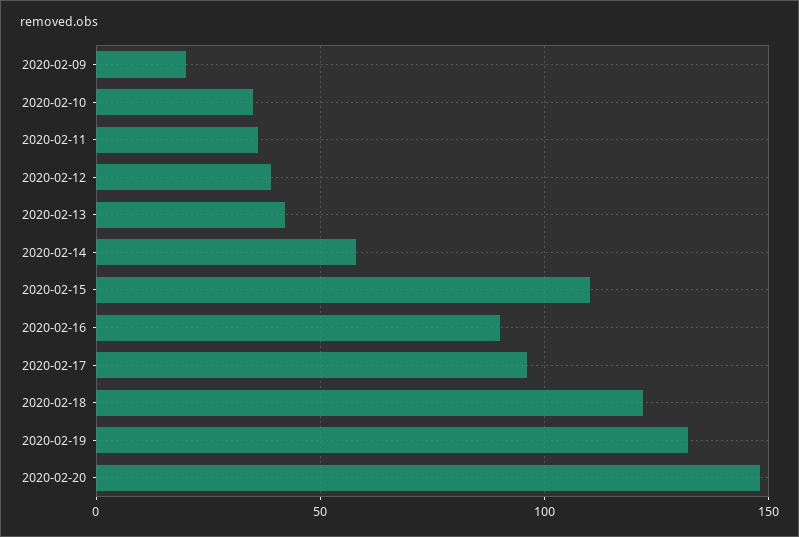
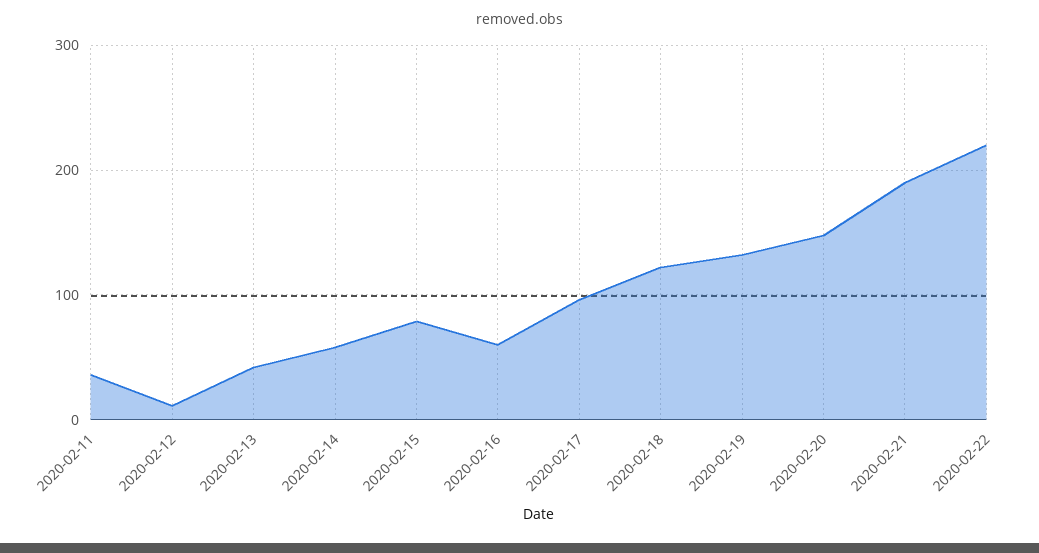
2020-02-09: 20 -> none
2020-02-10: 35 -> none
2020-02-12: 40 -> 10
2020-02-15: 110 -> 80
2020-02-16: 90 -> 60
2020-02-21: none -> 190
2020-02-22: none -> 220

